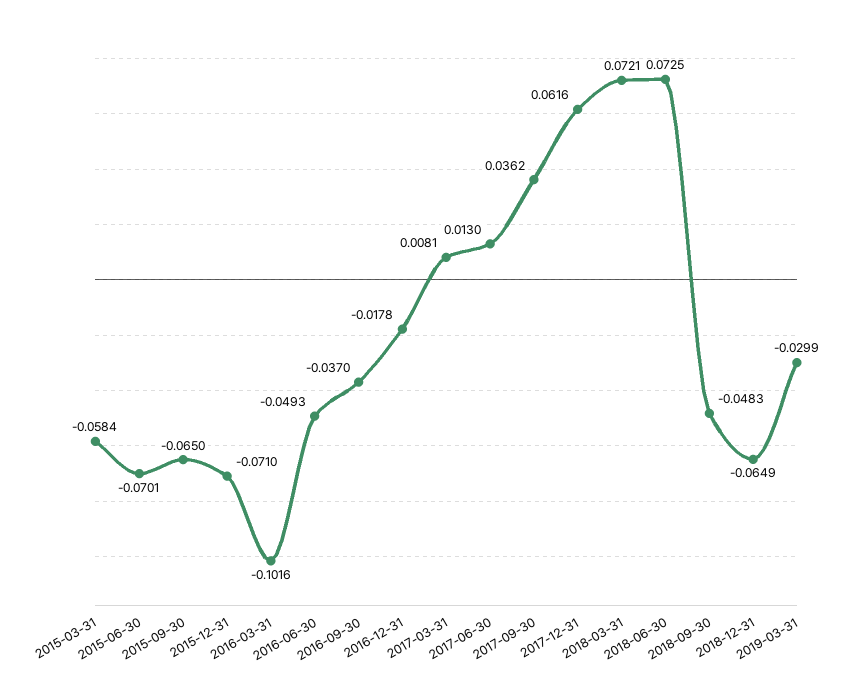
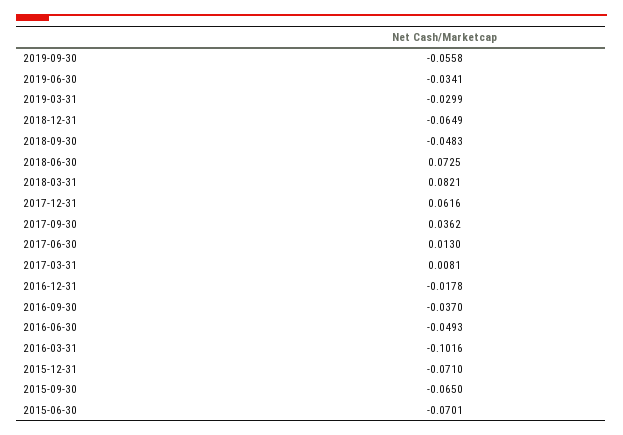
2015-03-31: -0.0584 -> none
2018-03-31: 0.0721 -> 0.0821
2019-09-30: none -> -0.0558
2019-06-30: none -> -0.0341

